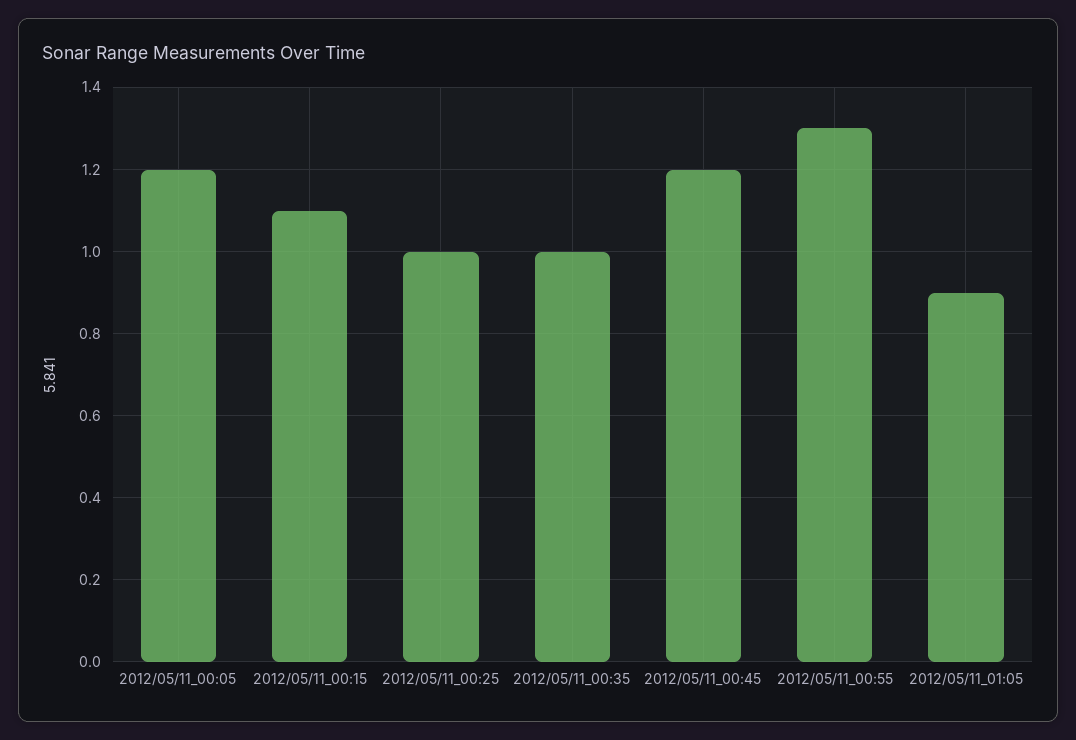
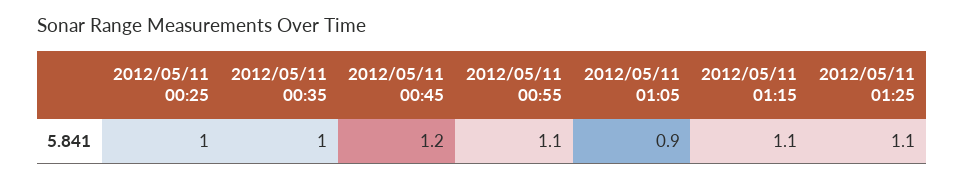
2012/05/11_00:05: 1.2 -> none
2012/05/11_00:15: 1.1 -> none
2012/05/11_00:55: 1.3 -> 1.1
2012/05/11 01:15: none -> 1.1
2012/05/11 01:25: none -> 1.1

